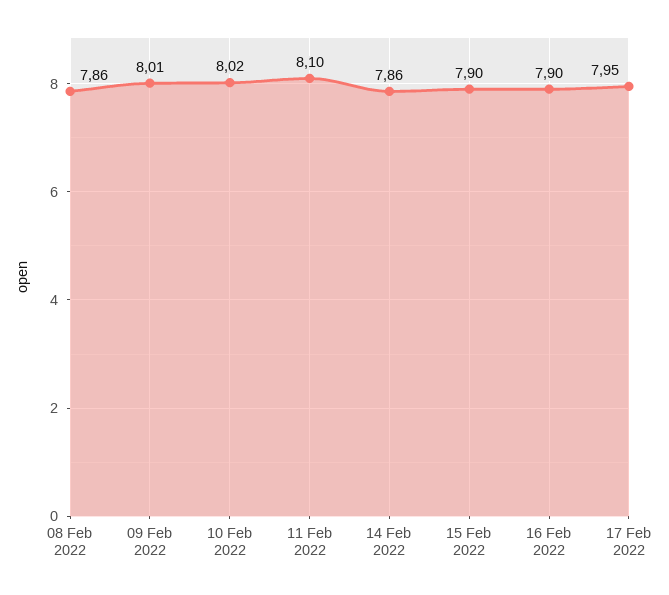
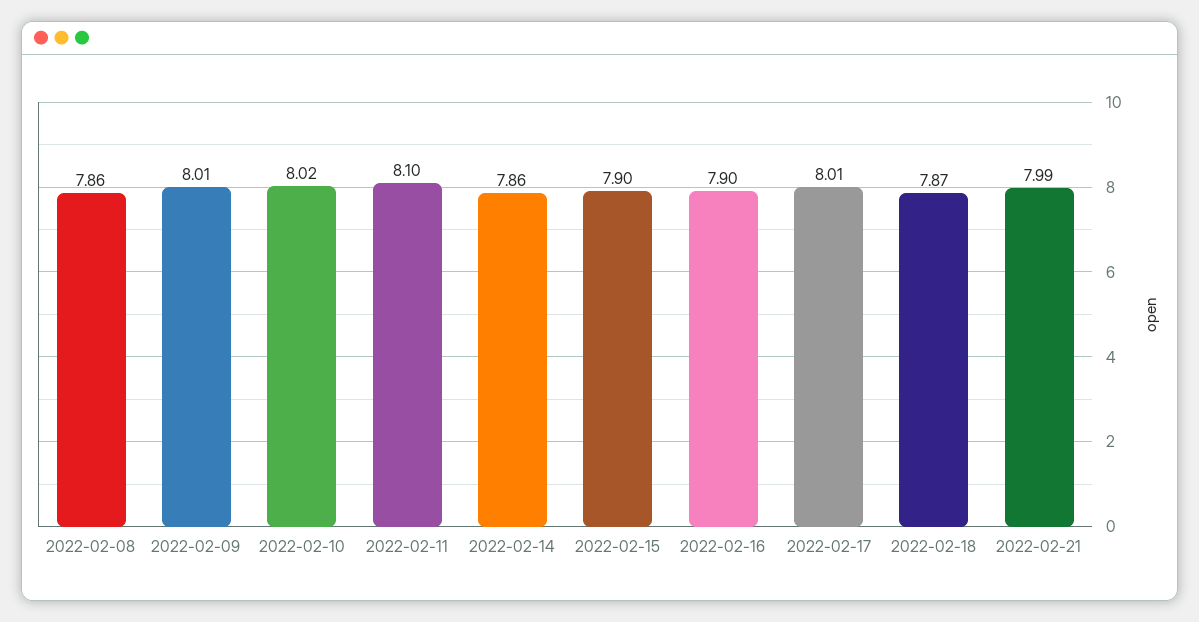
17 Feb 2022: 7.95 -> 8.01
2022-02-18: none -> 7.87
2022-02-21: none -> 7.99

